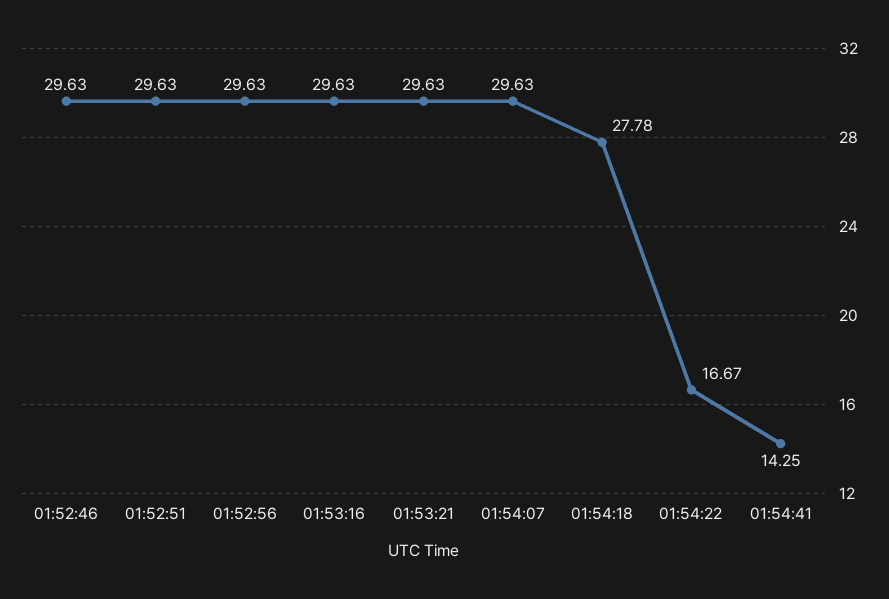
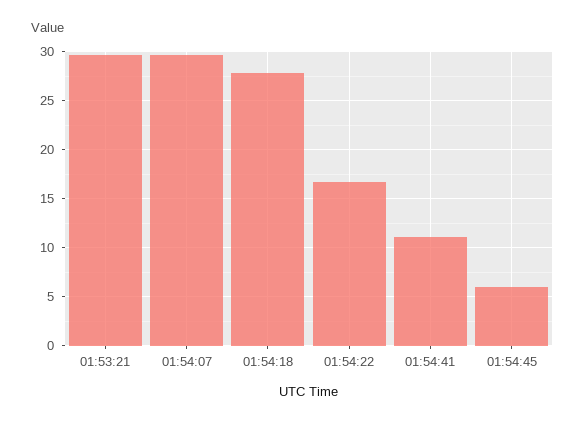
01:52:46: 29.63 -> none
01:52:51: 29.63 -> none
01:52:56: 29.63 -> none
01:53:16: 29.63 -> none
01:54:41: 14.25 -> 11
01:54:45: none -> 6

